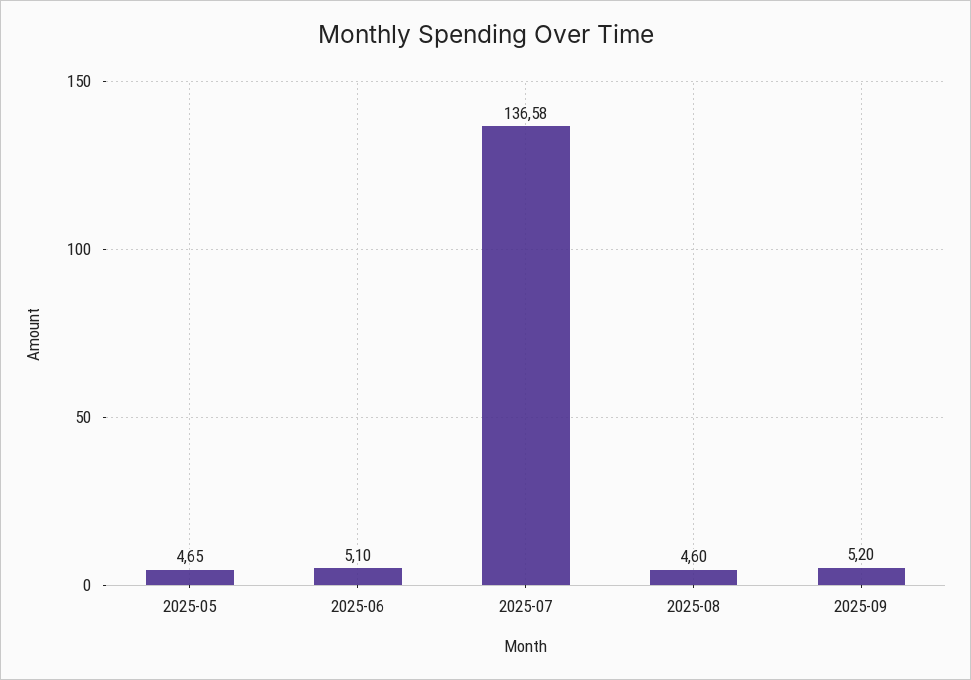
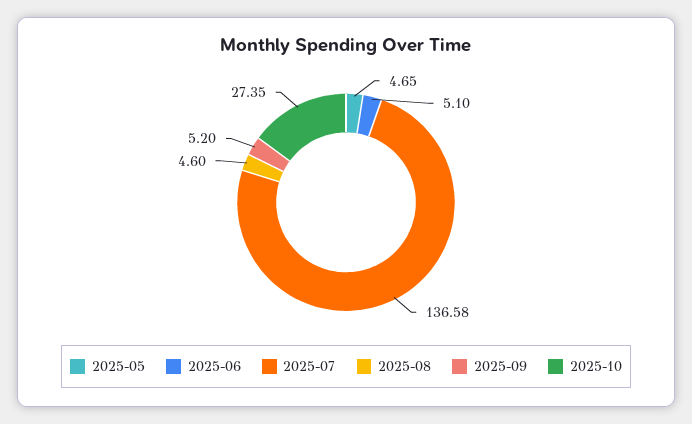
2025-10: none -> 27.35

